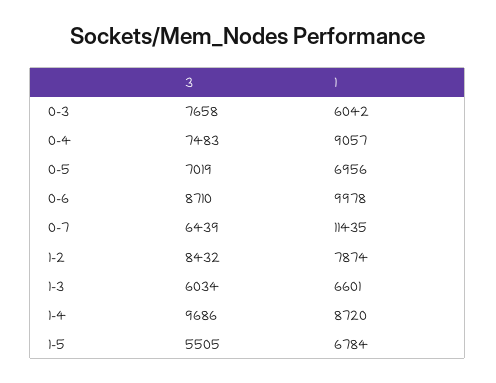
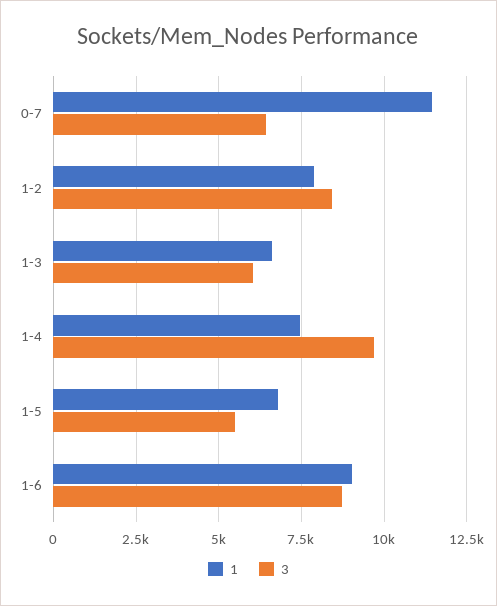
3, 0-3: 7658 -> none
1, 0-3: 6042 -> none
3, 0-4: 7483 -> none
1, 0-4: 9057 -> none
3, 0-5: 7019 -> none
1, 0-5: 6956 -> none
3, 0-6: 8710 -> none
1, 0-6: 9978 -> none
1, 1-4: 8720 -> 7500
1, 1-6: none -> 9000
3, 1-6: none -> 8750

